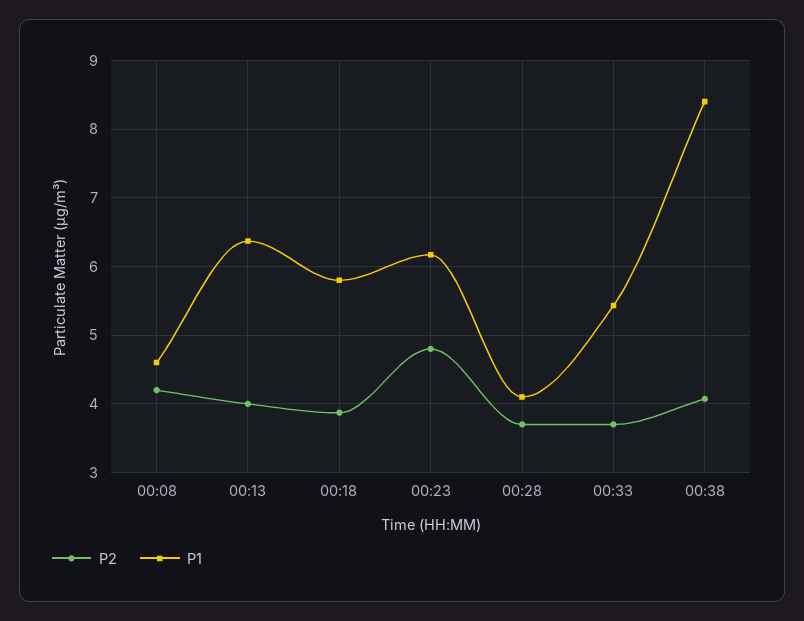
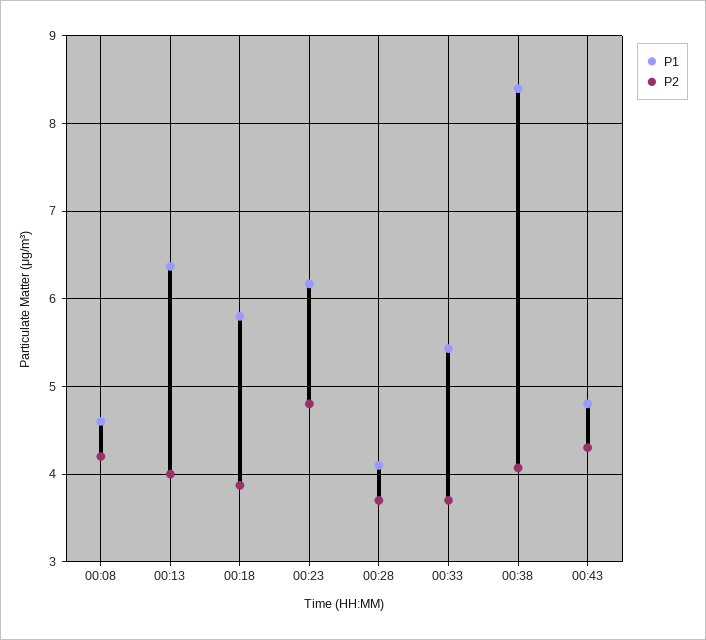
P1, 00:43: none -> 4.8
P2, 00:43: none -> 4.3

